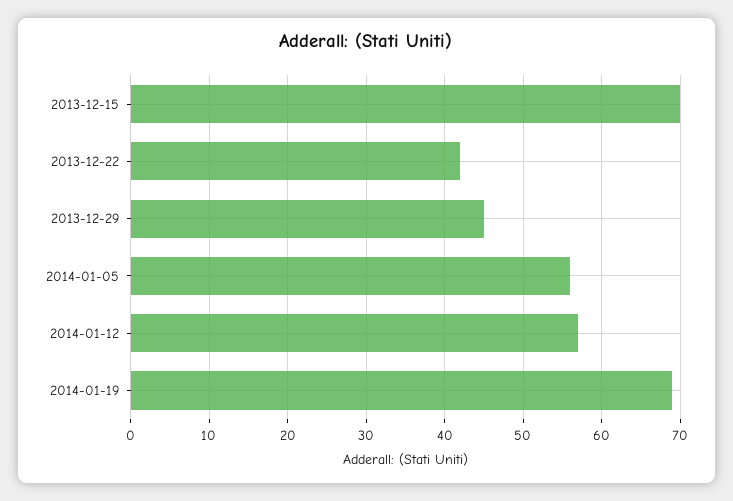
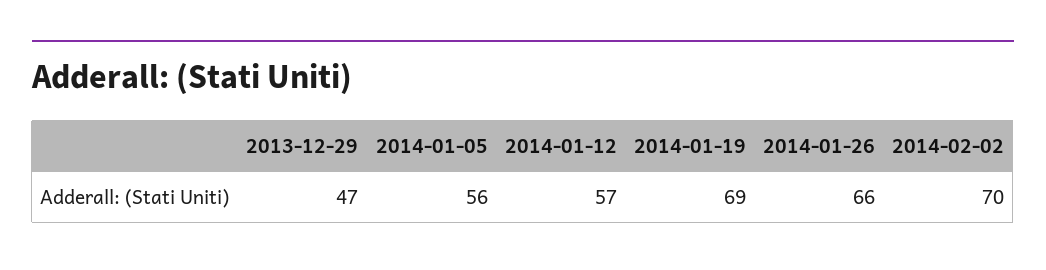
2013-12-15: 70 -> none
2013-12-22: 42 -> none
2013-12-29: 45 -> 47
2014-01-26: none -> 66
2014-02-02: none -> 70

